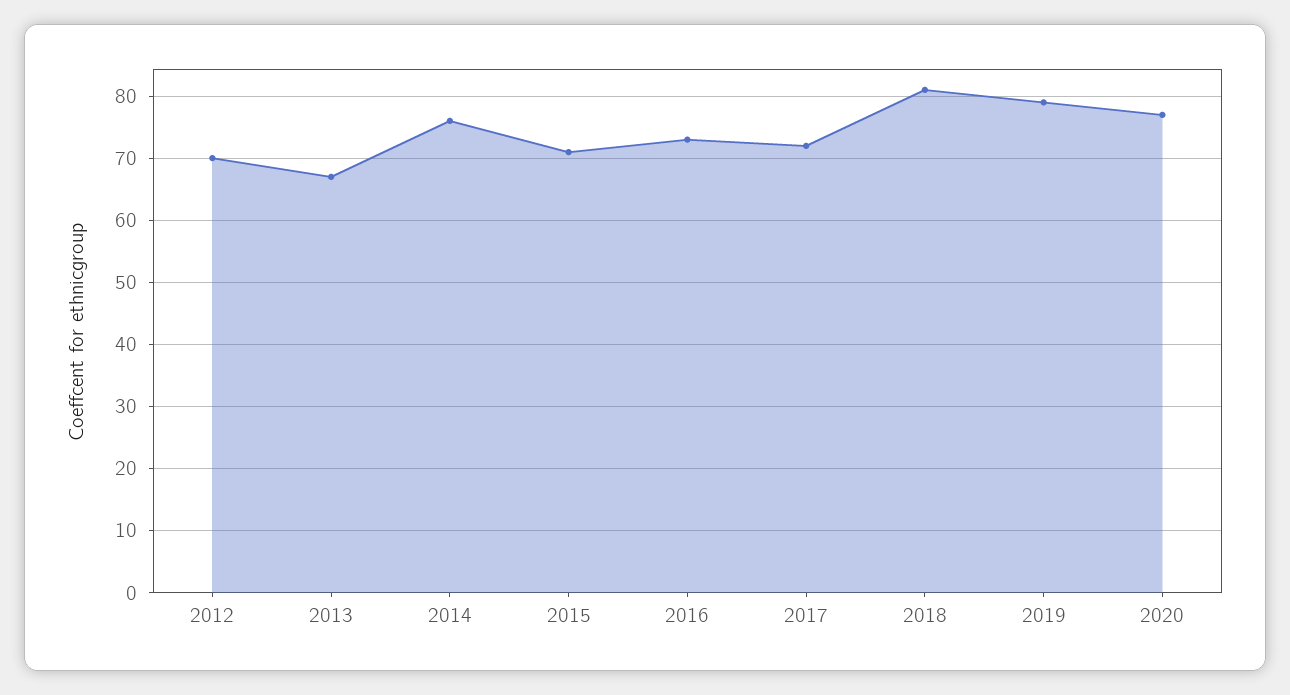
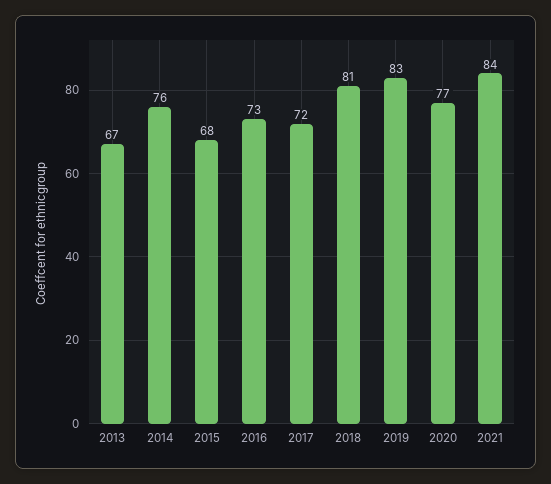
2012: 70 -> none
2015: 71 -> 68
2019: 79 -> 83
2021: none -> 84

